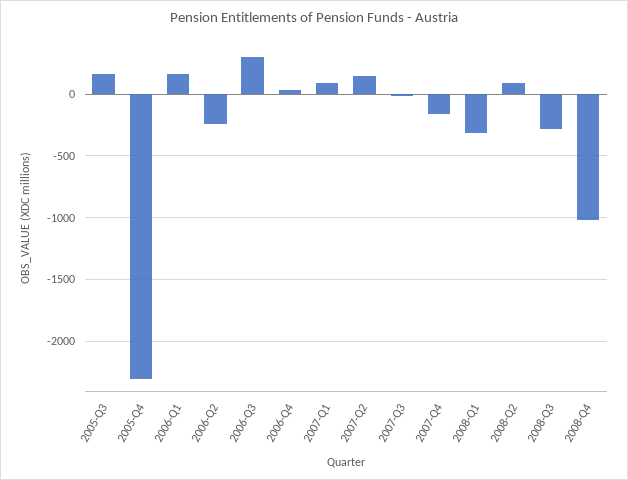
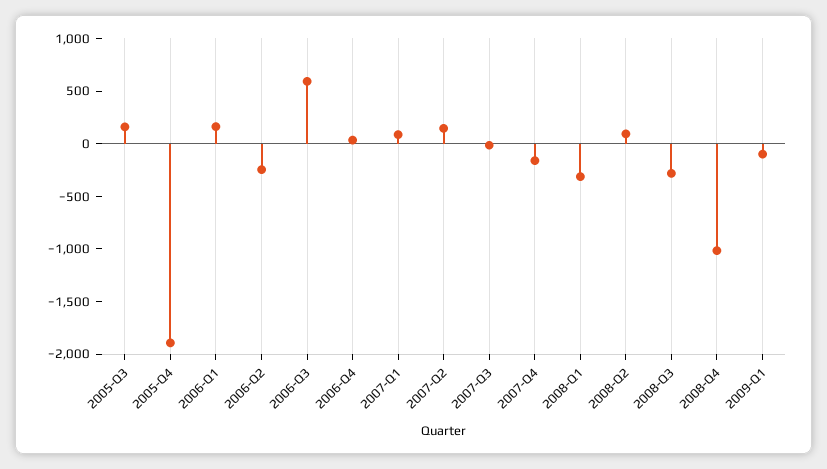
2005-Q4: -2300 -> -1900
2006-Q3: 300 -> 600
2009-Q1: none -> -100

